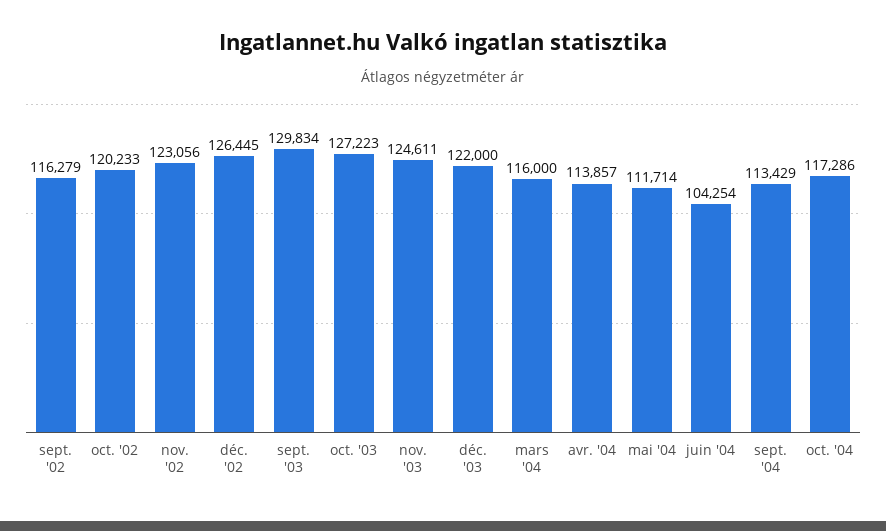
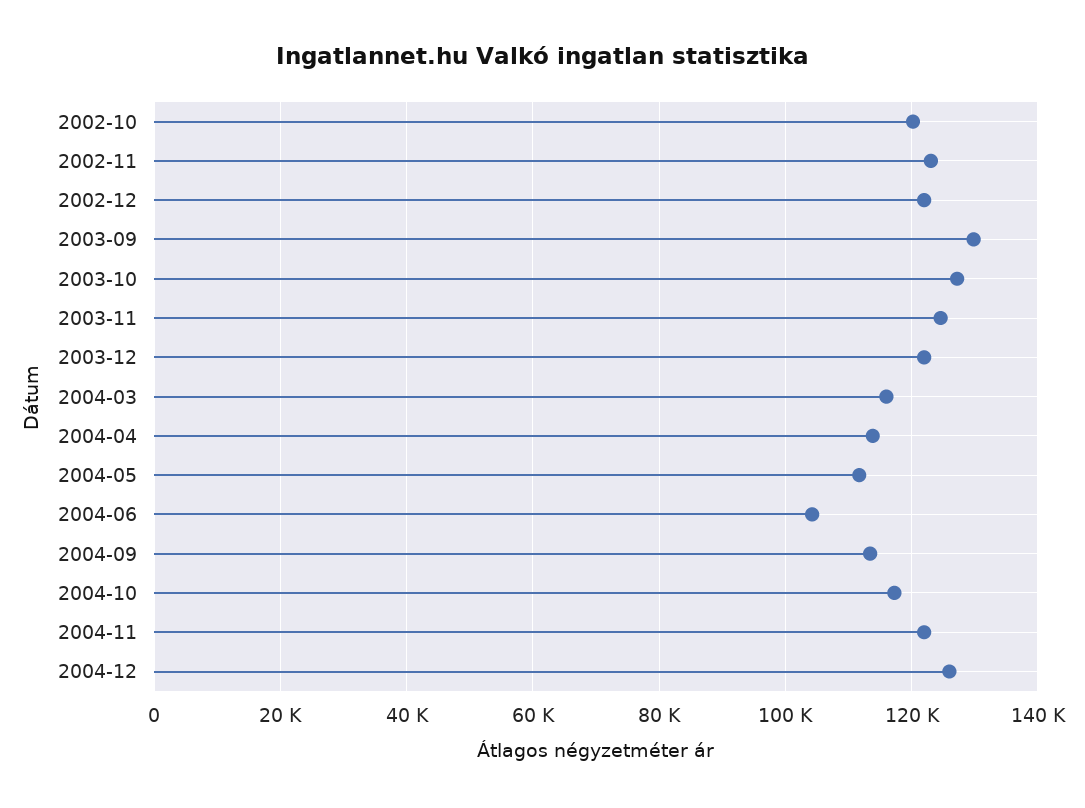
sept. '02: 116279 -> none
déc. '02: 126445 -> 122000
2004-11: none -> 122000
2004-12: none -> 126000

